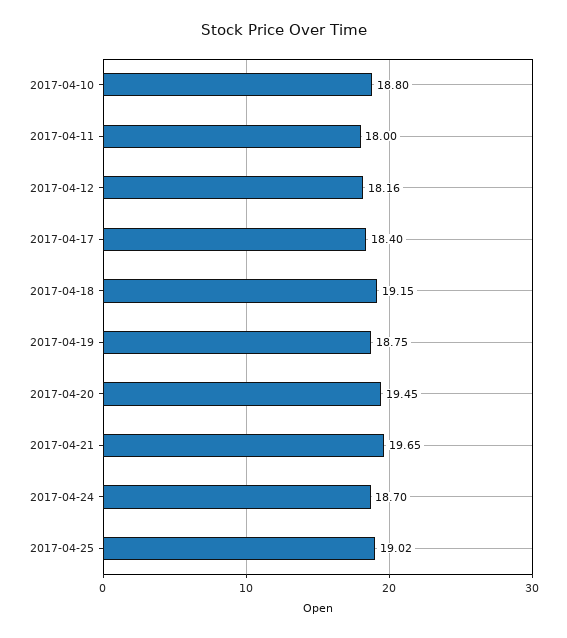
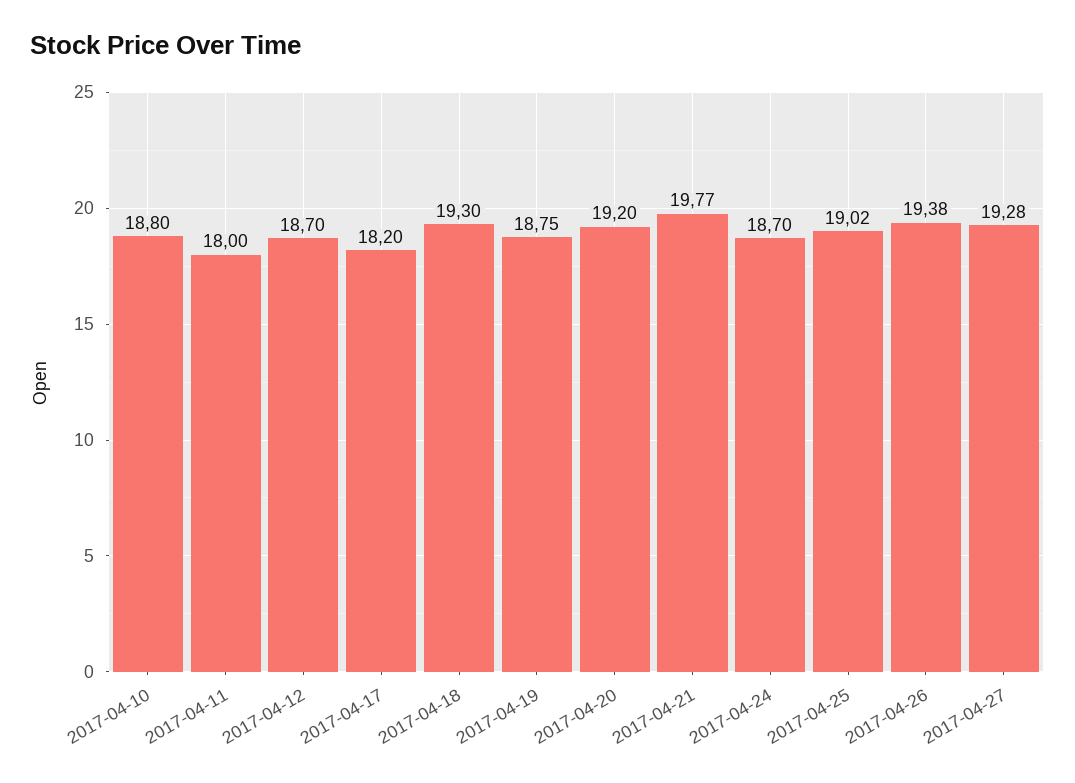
2017-04-12: 18.16 -> 18.7
2017-04-17: 18.4 -> 18.2
2017-04-18: 19.15 -> 19.3
2017-04-20: 19.45 -> 19.2
2017-04-21: 19.65 -> 19.77
2017-04-26: none -> 19.38
2017-04-27: none -> 19.28

